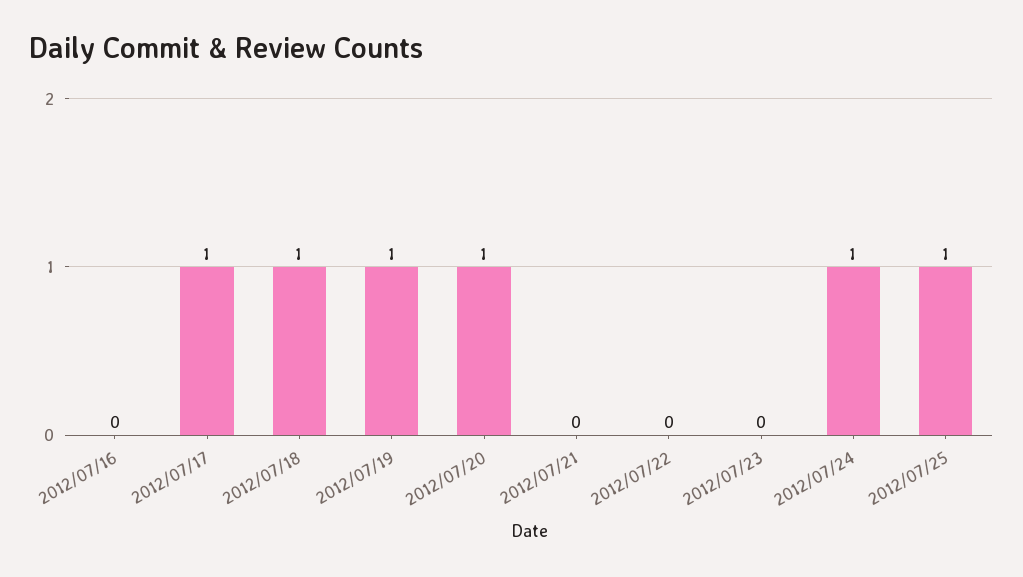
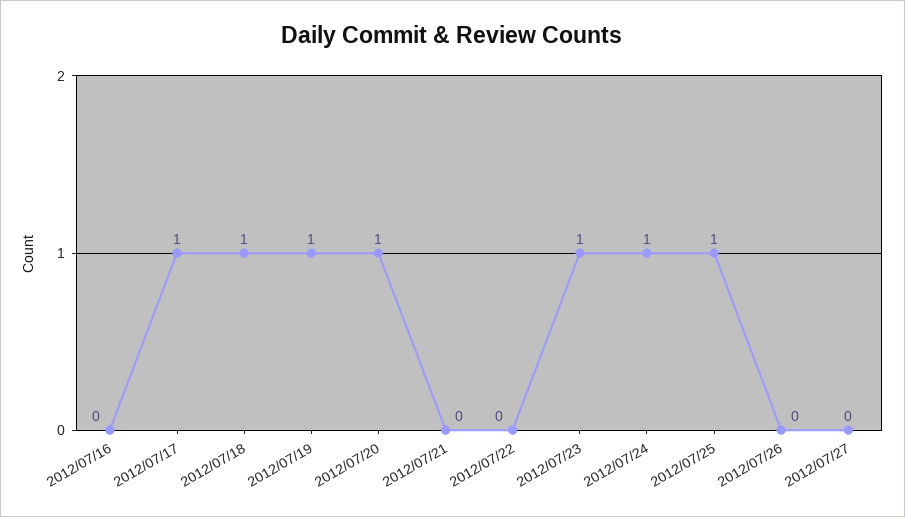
2012/07/23: 0 -> 1
2012/07/26: none -> 0
2012/07/27: none -> 0

